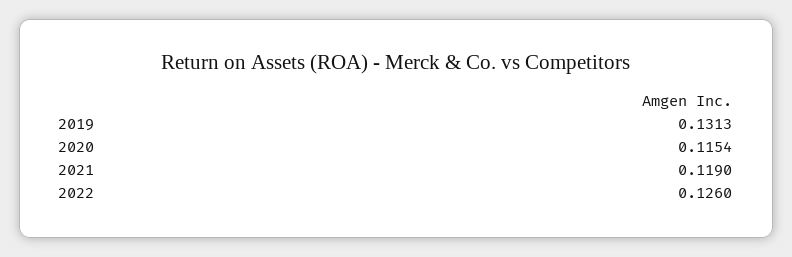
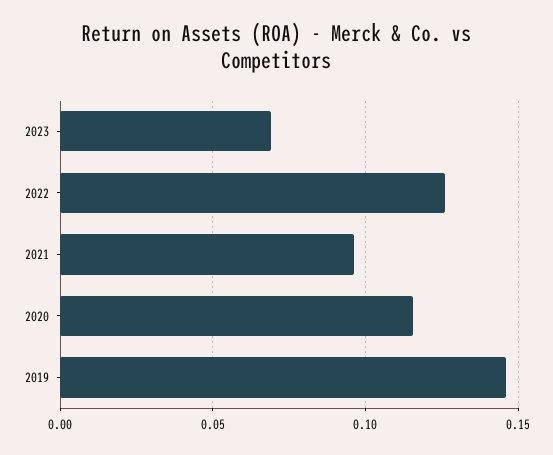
2019: 0.1313 -> 0.145
2021: 0.119 -> 0.095
2023: none -> 0.07

